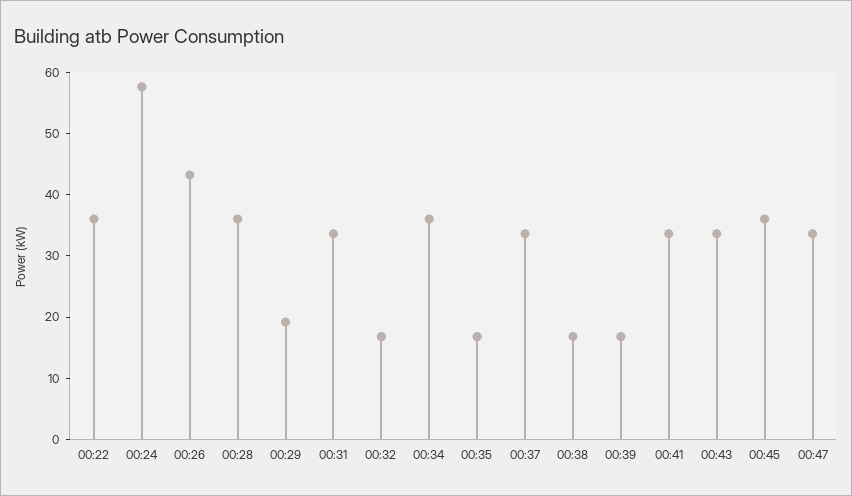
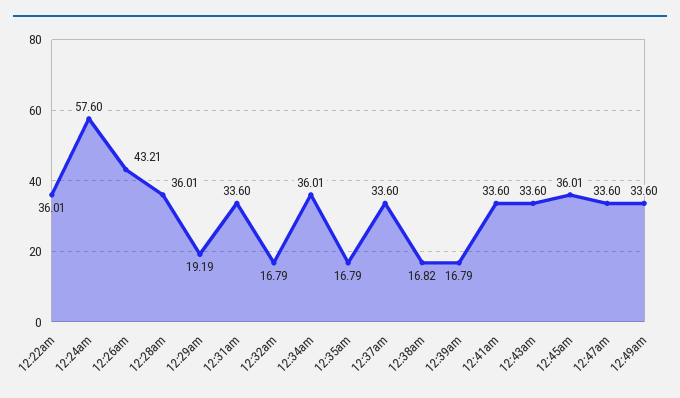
12:49am: none -> 33.6

